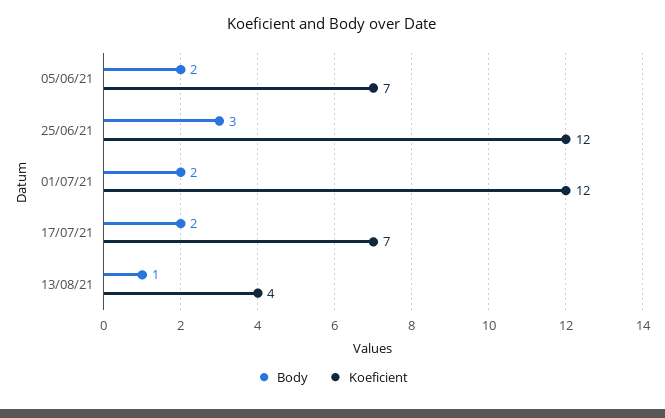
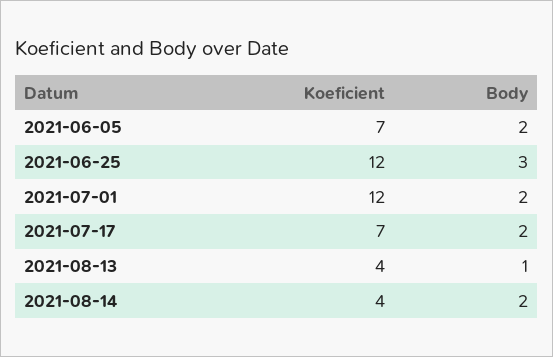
Koeficient, 2021-08-14: none -> 4
Body, 2021-08-14: none -> 2

